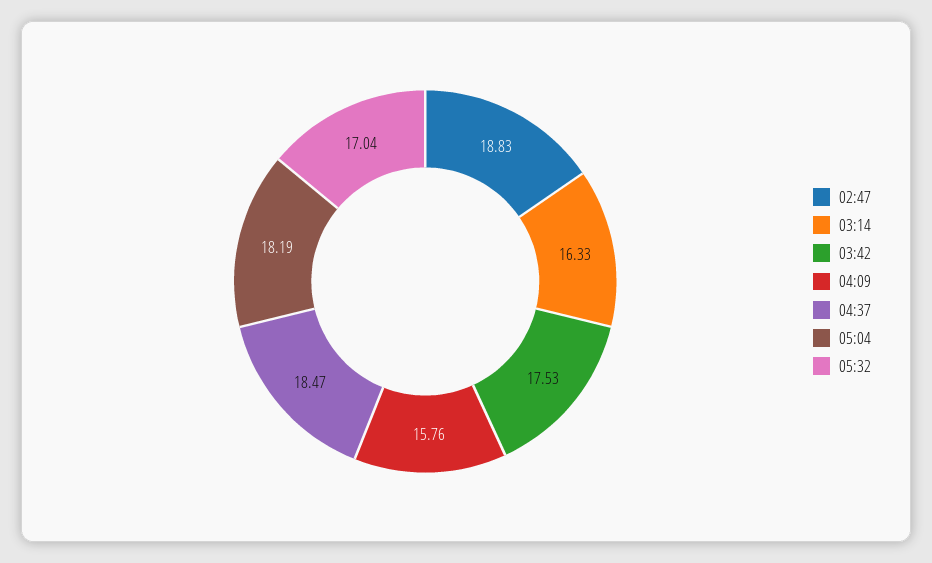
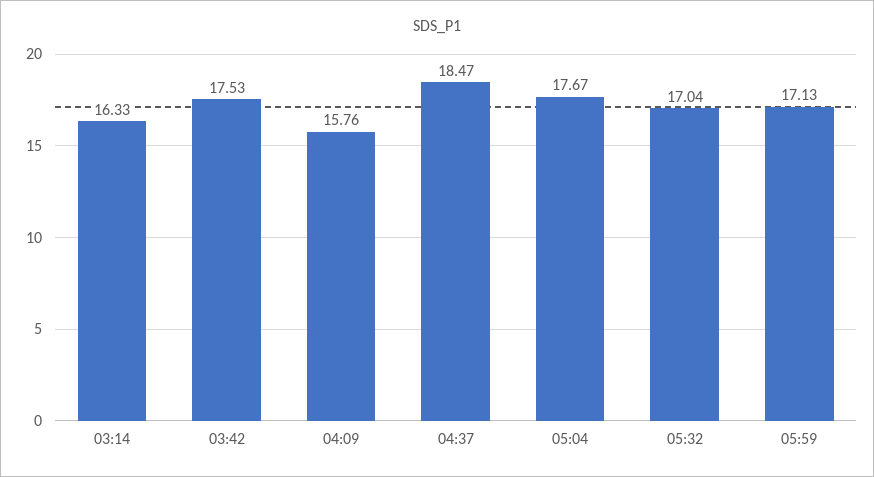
02:47: 18.83 -> none
05:04: 18.19 -> 17.67
05:59: none -> 17.13

